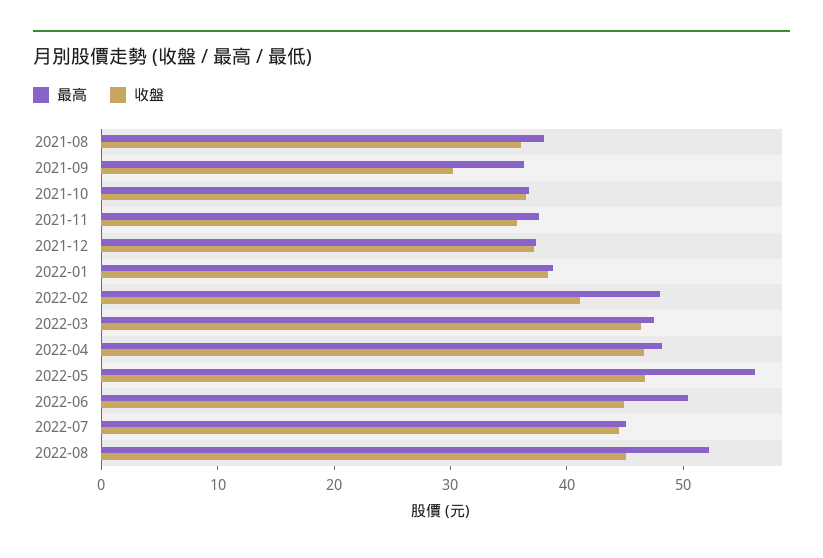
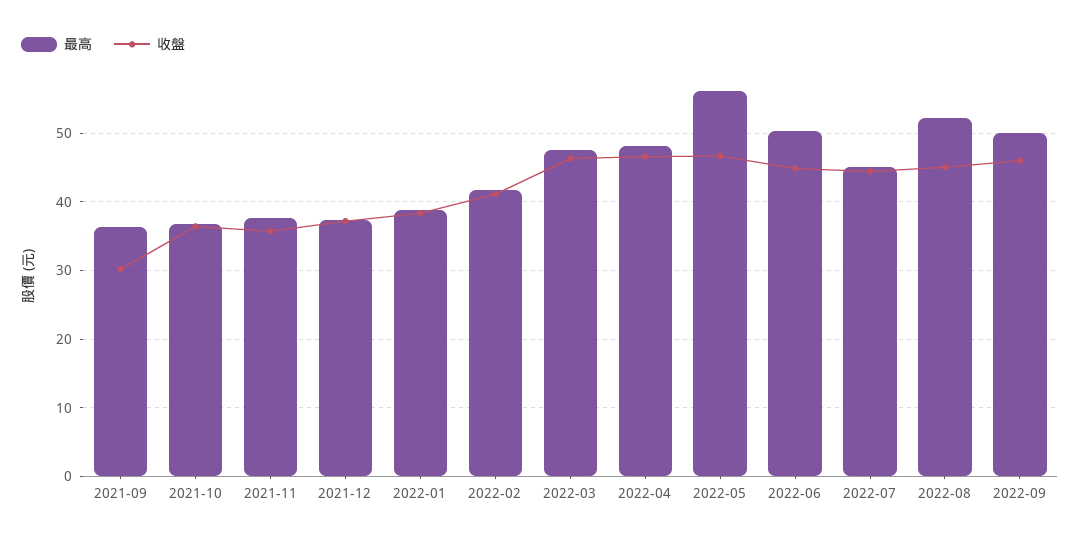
最高, 2021-08: 38 -> none
收盤, 2021-08: 36 -> none
最高, 2022-02: 48 -> 42
最高, 2022-09: none -> 50
收盤, 2022-09: none -> 46

